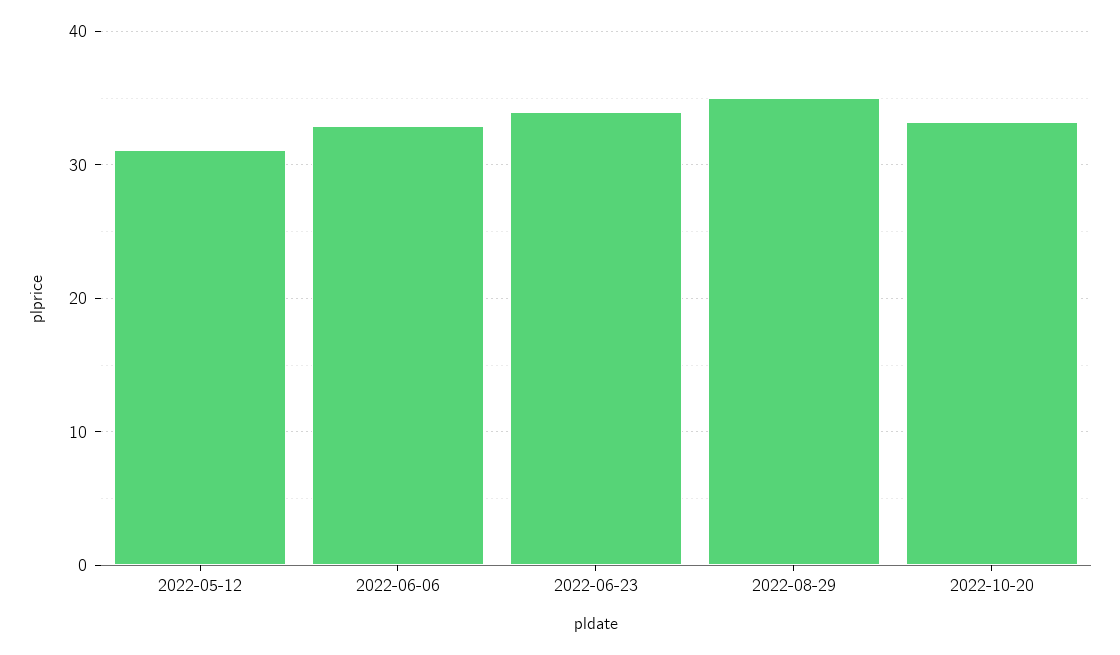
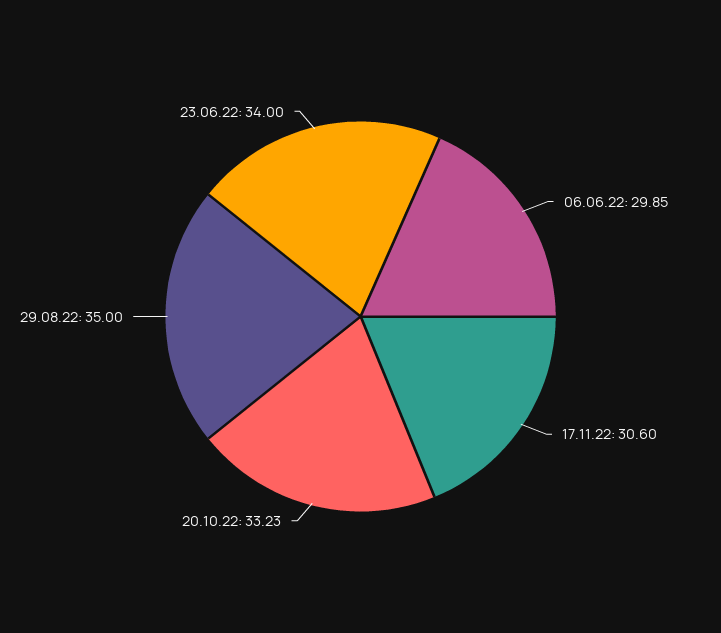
2022-05-12: 31 -> none
2022-06-06: 33 -> 29.85
17.11.22: none -> 30.6

